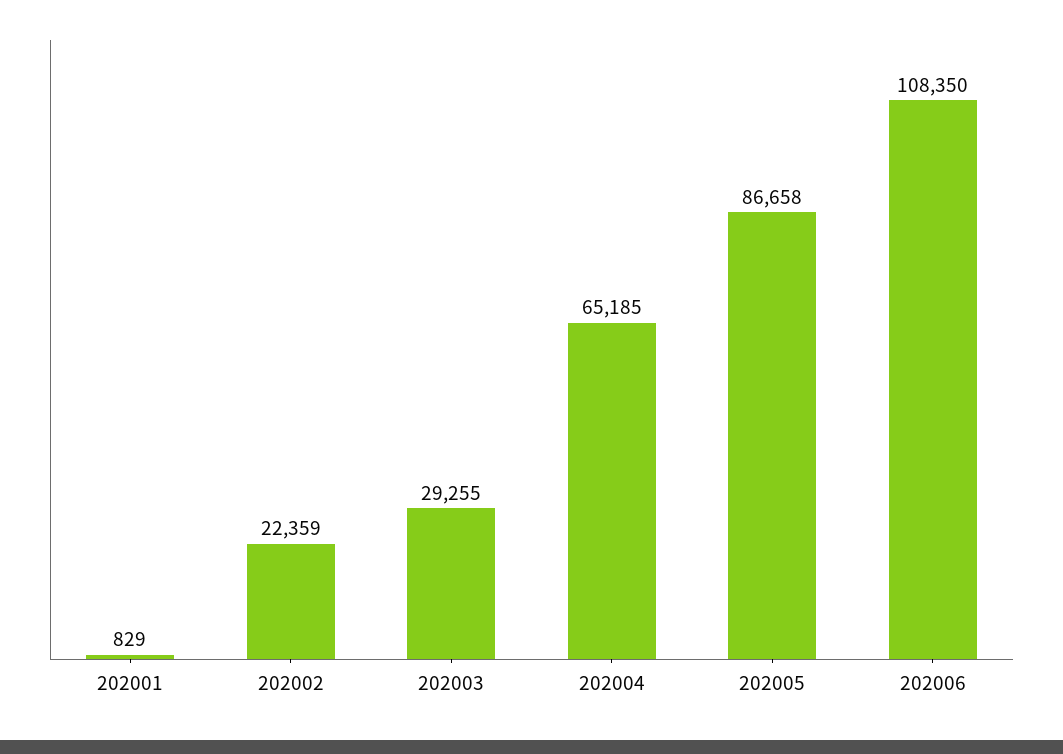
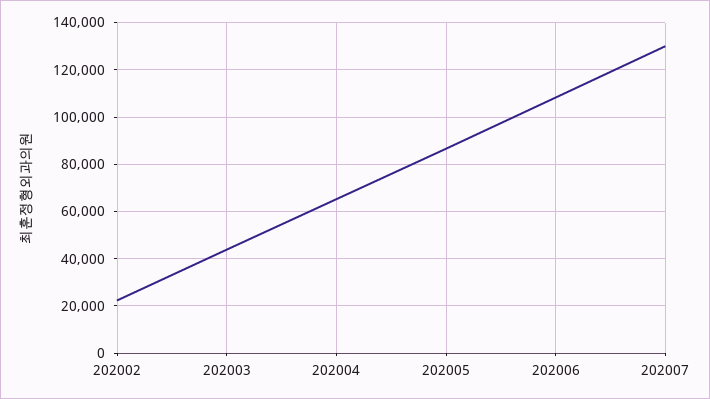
202001: 829 -> none
202003: 29255 -> 45000
202007: none -> 130000

